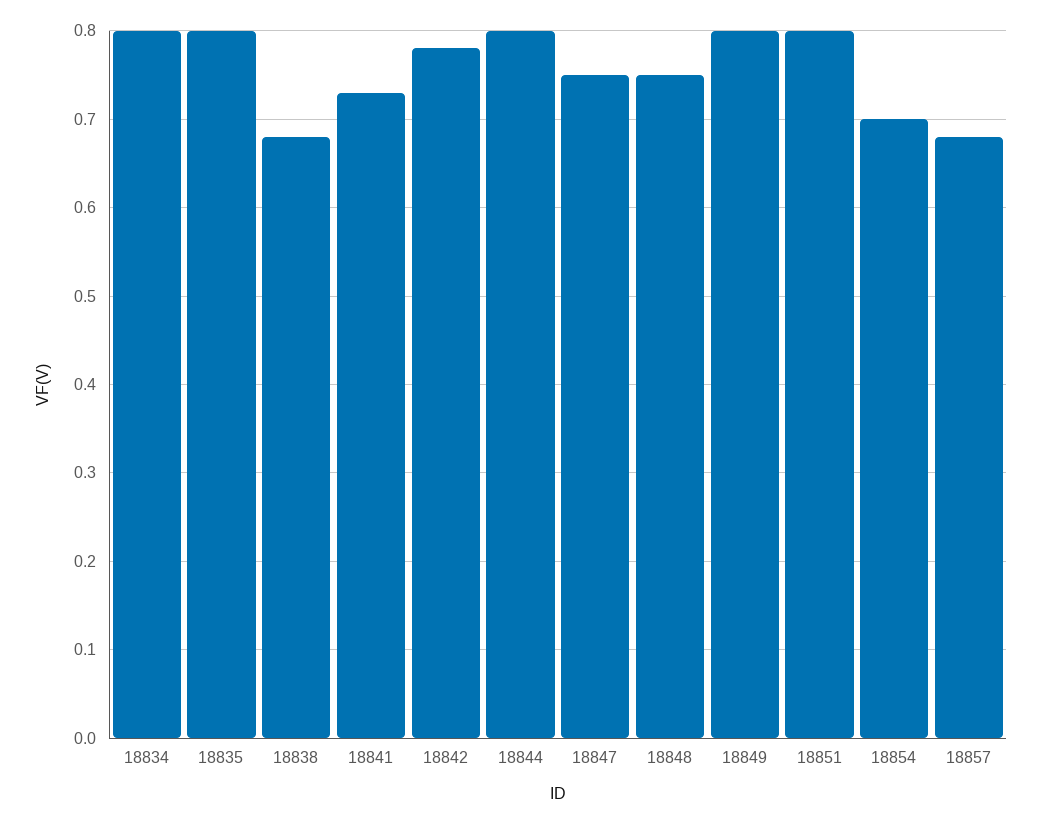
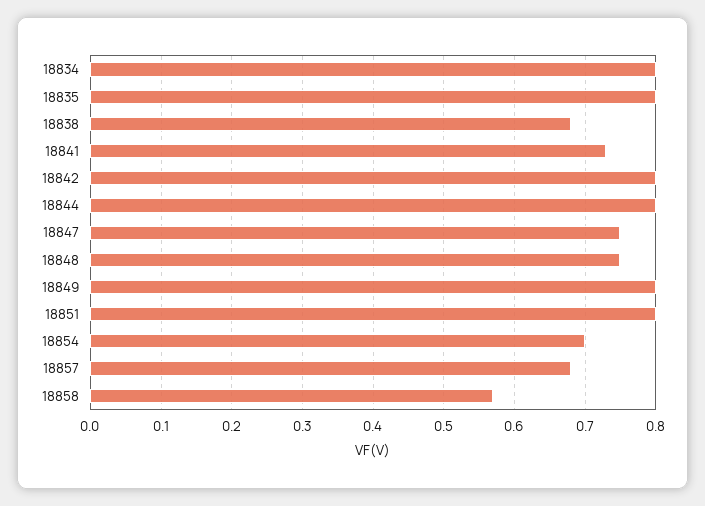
18842: 0.78 -> 0.8
18858: none -> 0.57

